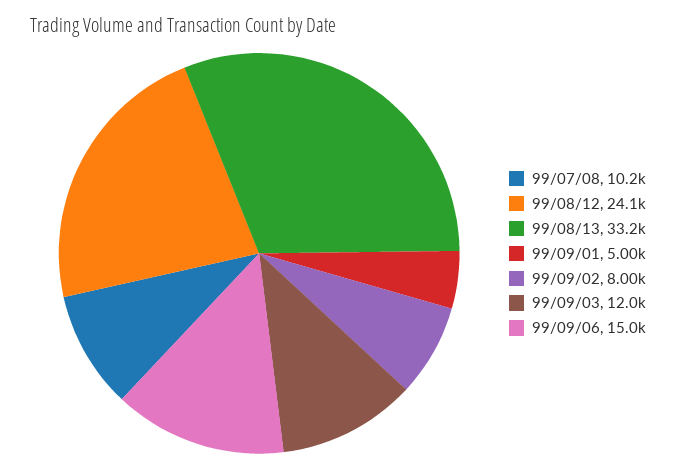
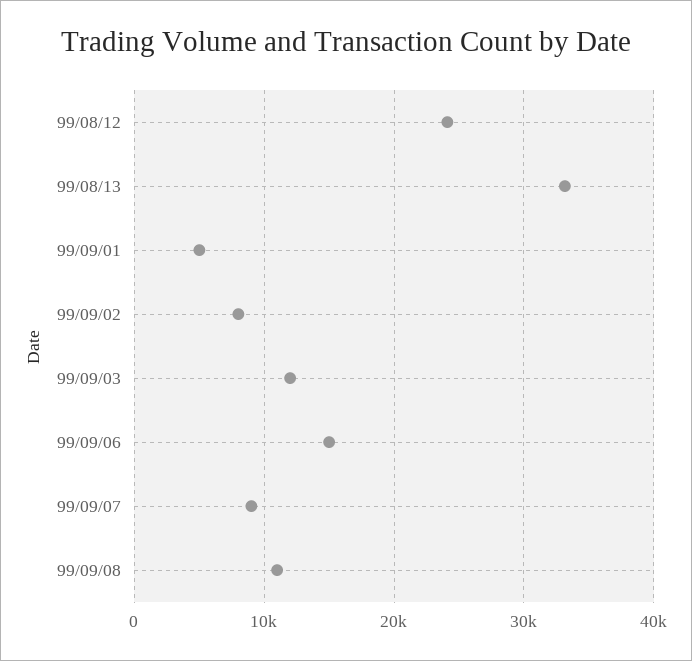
99/07/08: 10200 -> none
99/09/07: none -> 9000
99/09/08: none -> 11000

